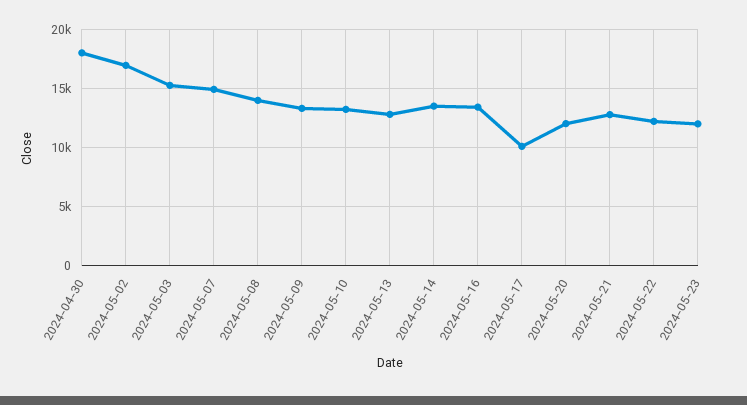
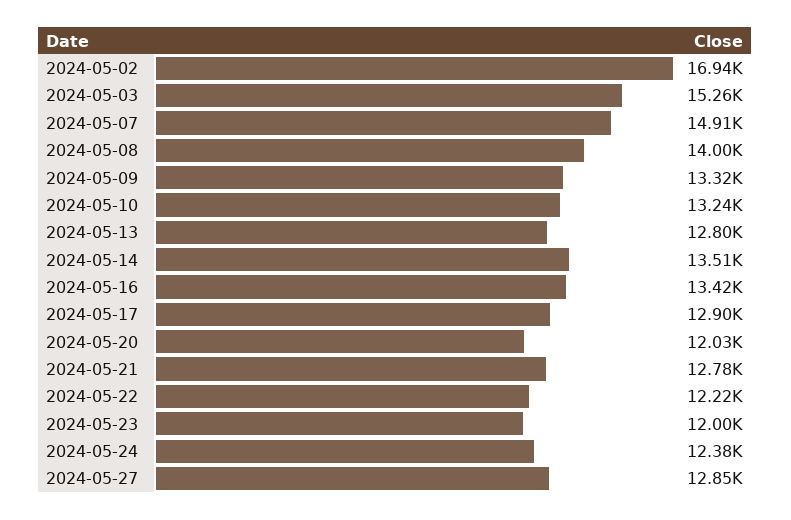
2024-04-30: 18000 -> none
2024-05-17: 10000 -> 12900
2024-05-24: none -> 12380
2024-05-27: none -> 12850

